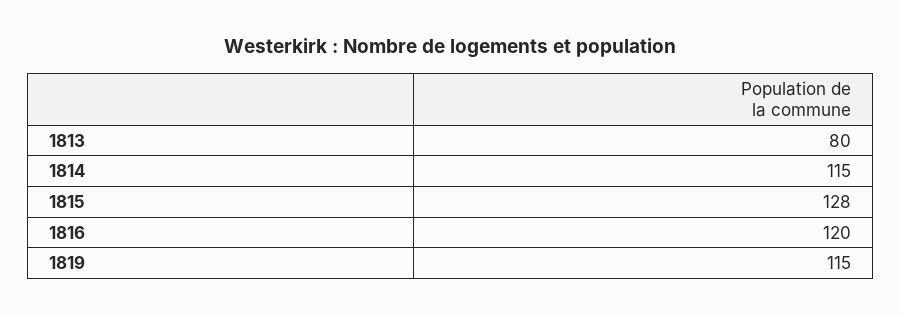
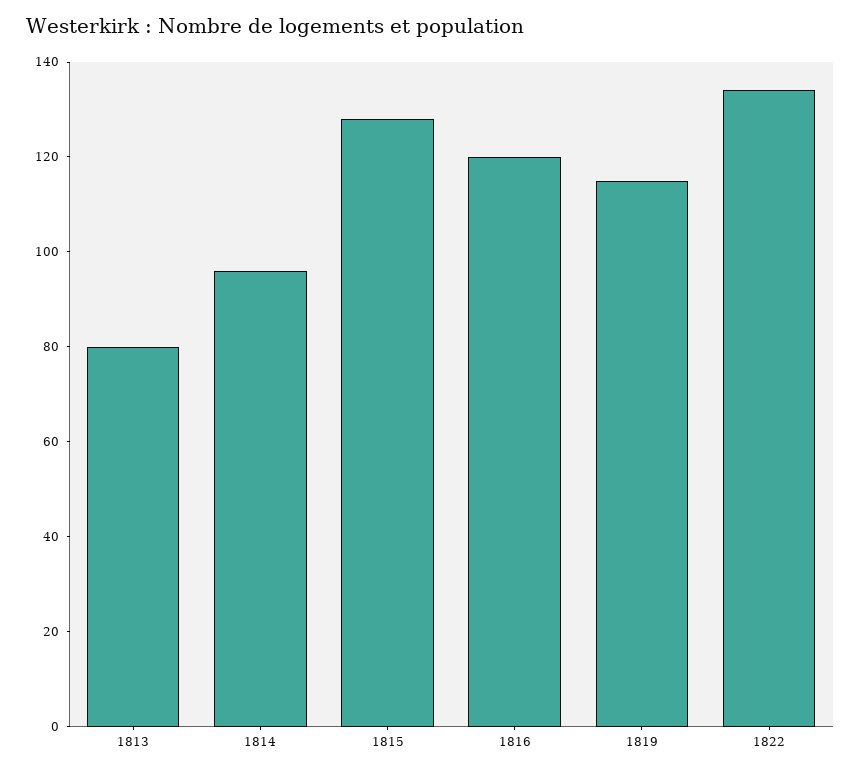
1814: 115 -> 95
1822: none -> 135

